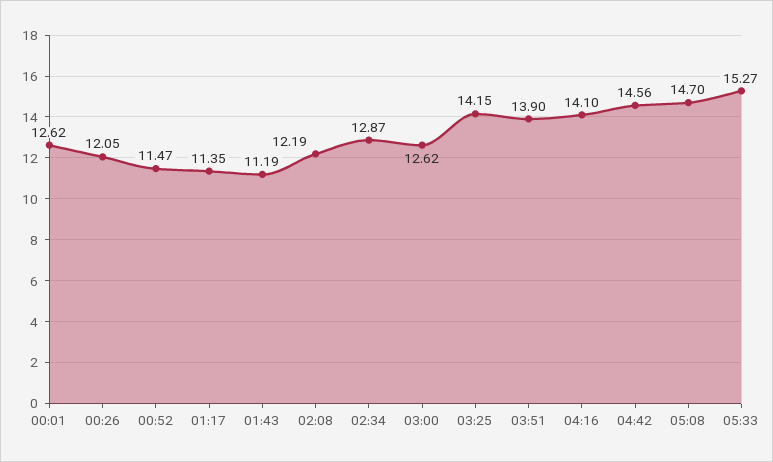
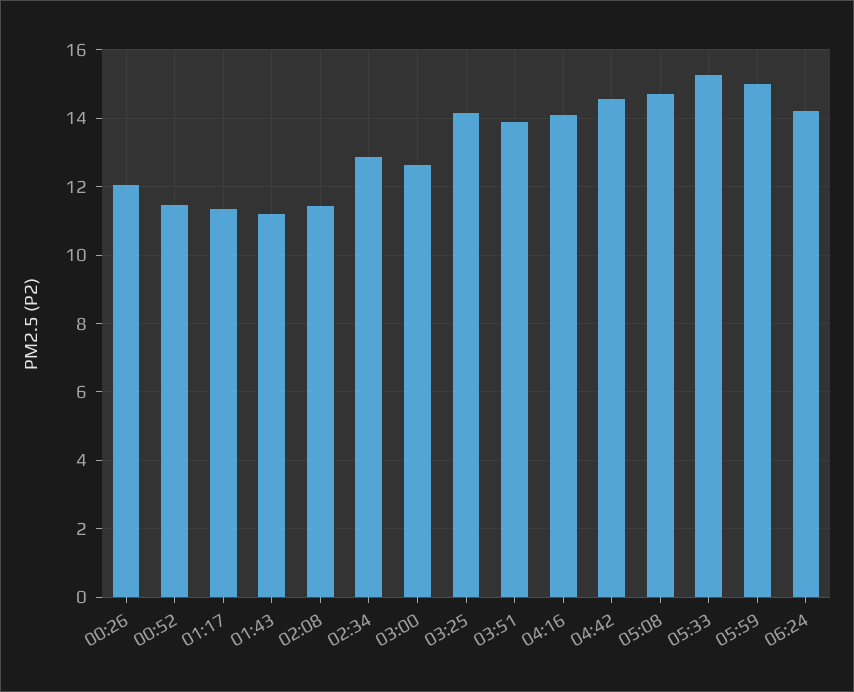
00:01: 12.62 -> none
02:08: 12.19 -> 11.4
05:59: none -> 15
06:24: none -> 14.2

